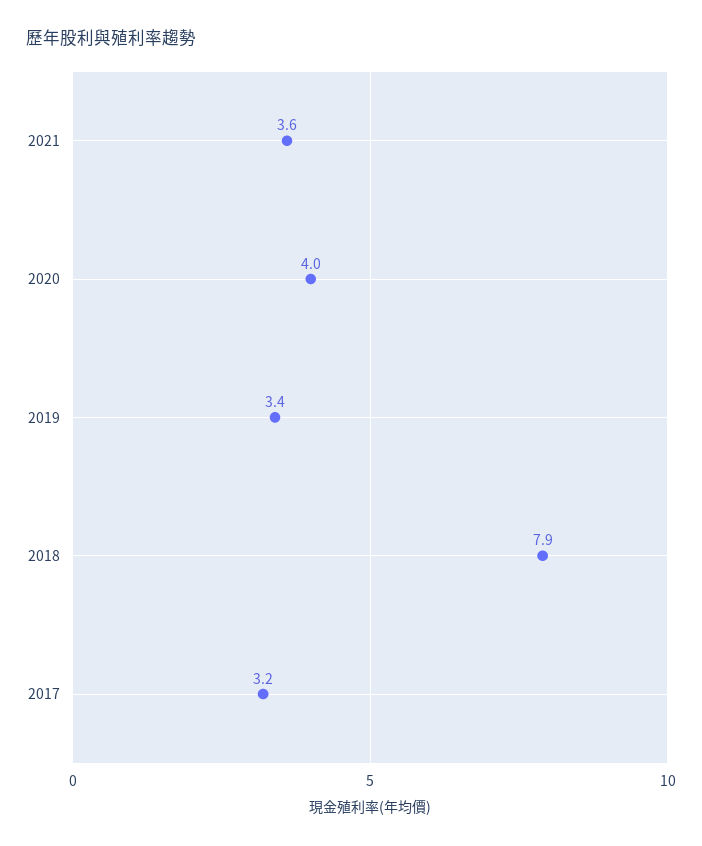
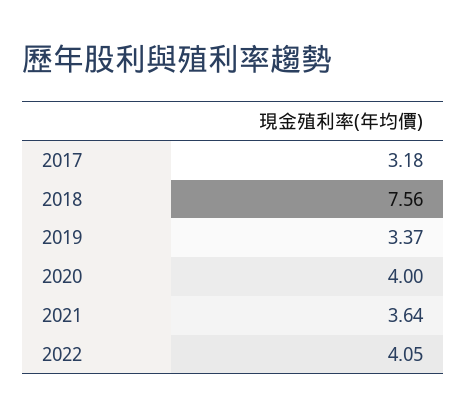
2018: 7.9 -> 7.56
2022: none -> 4.05

